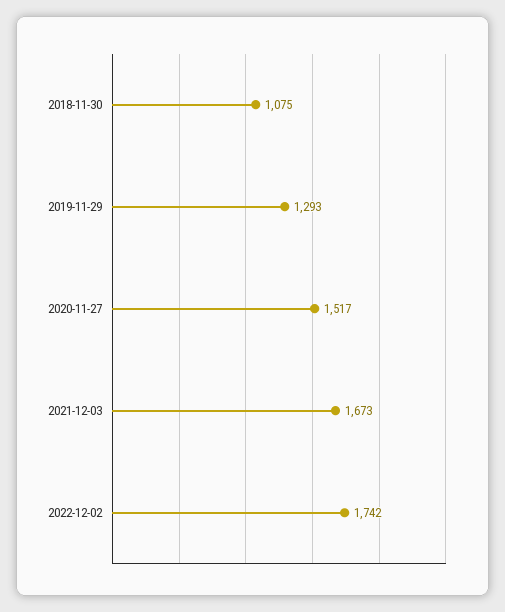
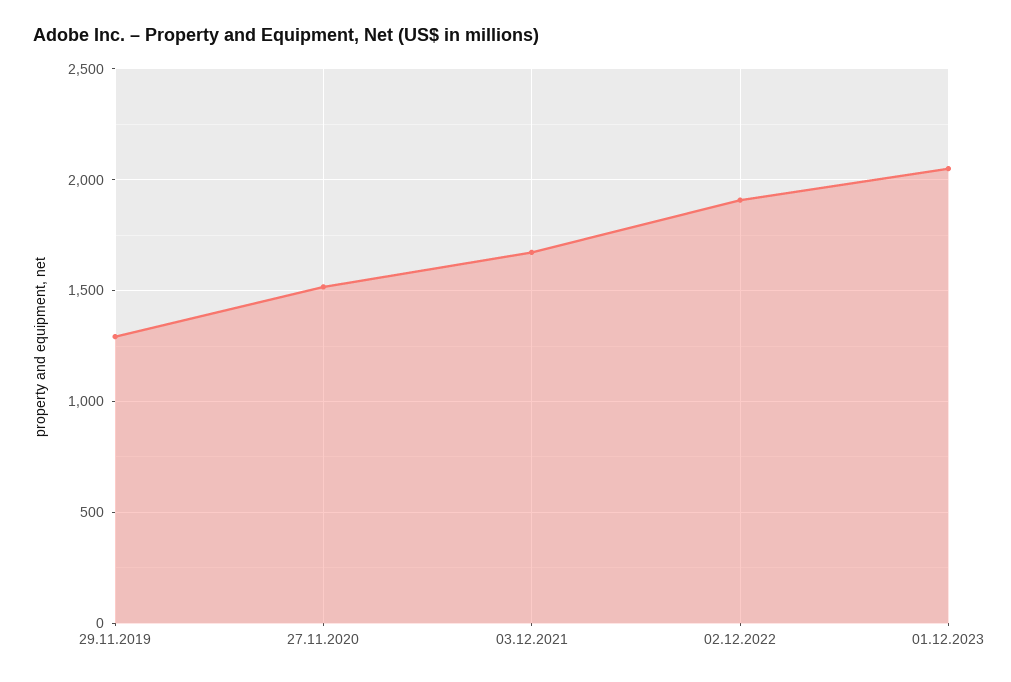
2018-11-30: 1075 -> none
2022-12-02: 1742 -> 1900
01.12.2023: none -> 2050

